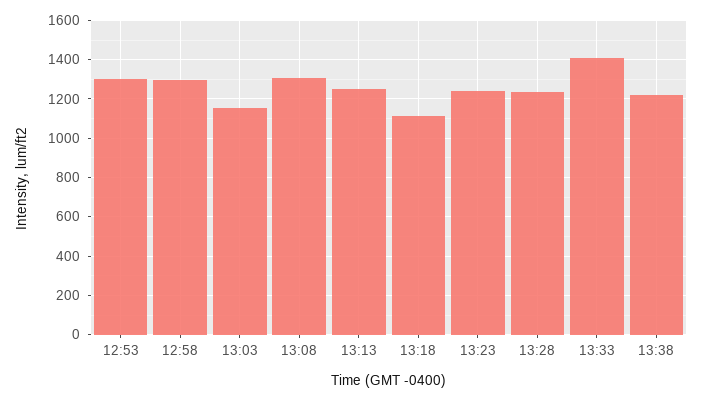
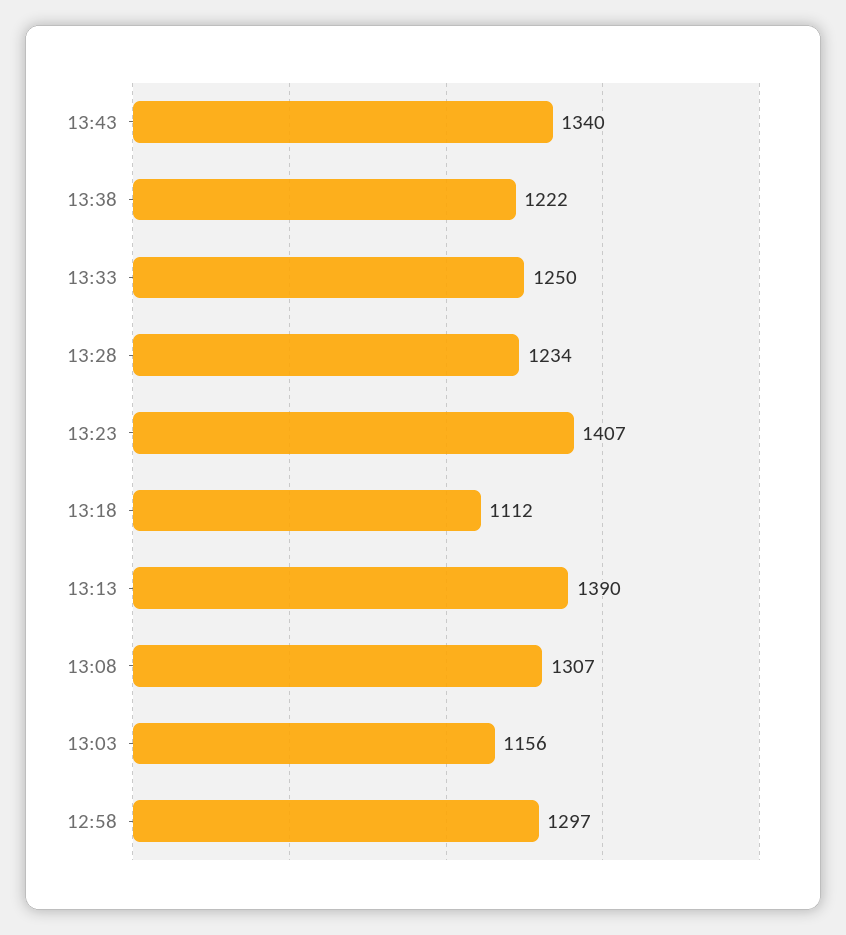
12:53: 1300 -> none
13:13: 1250 -> 1390
13:23: 1250 -> 1407
13:33: 1400 -> 1250
13:43: none -> 1340

